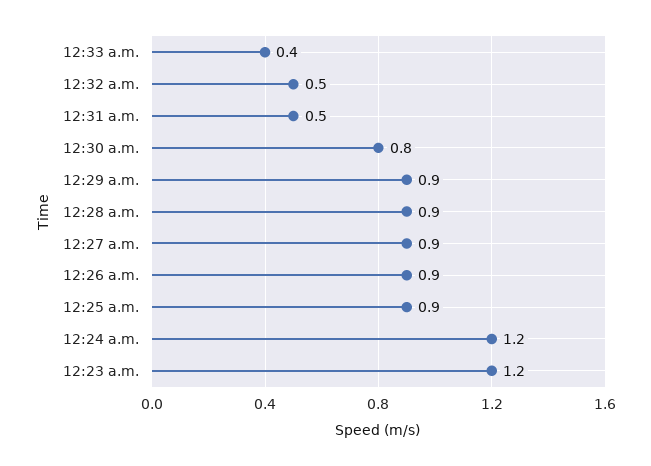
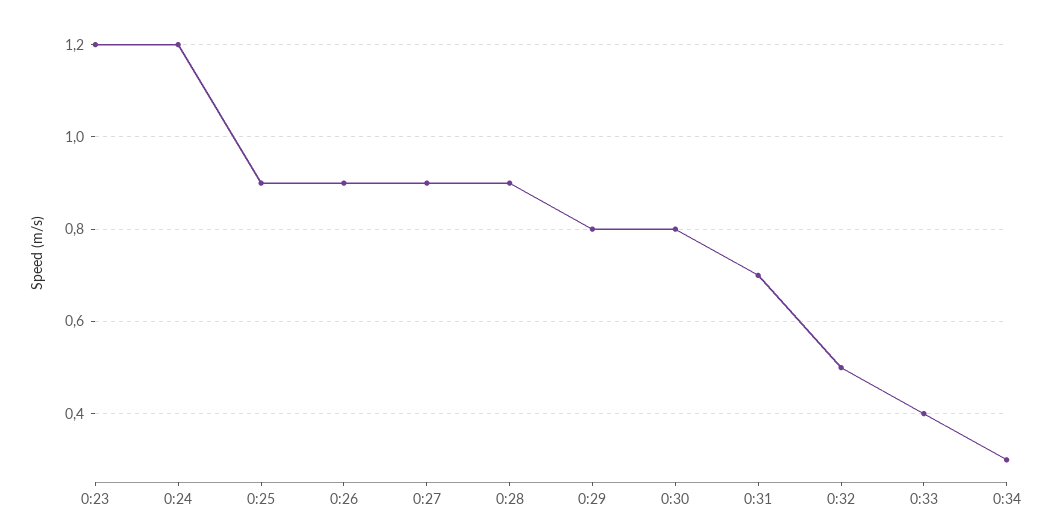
12:31 a.m.: 0.5 -> 0.7
12:29 a.m.: 0.9 -> 0.8
0:34: none -> 0.3

